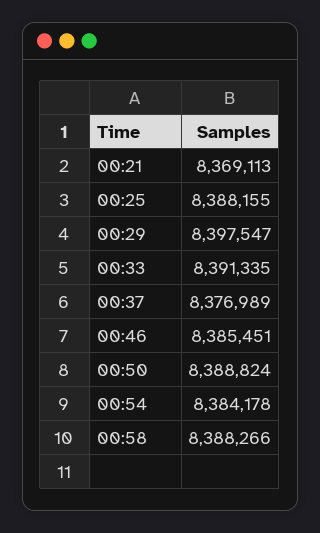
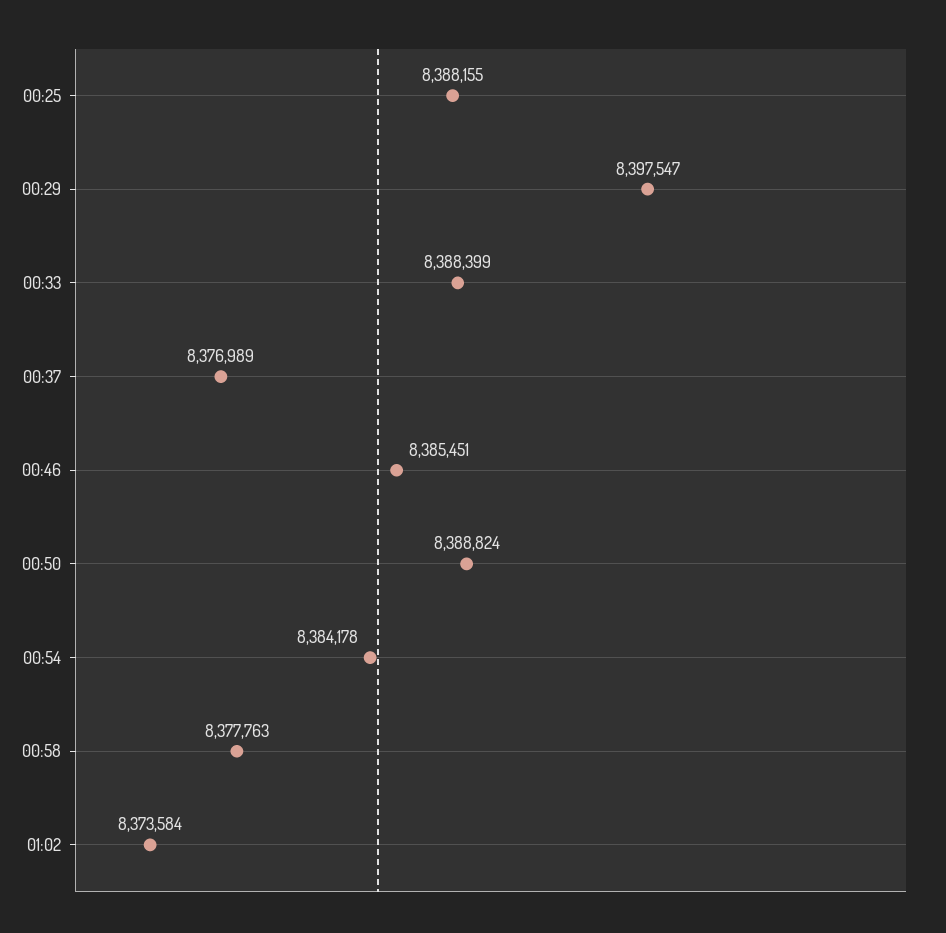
00:21: 8369113 -> none
00:33: 8391335 -> 8388399
00:58: 8388266 -> 8377763
01:02: none -> 8373584

